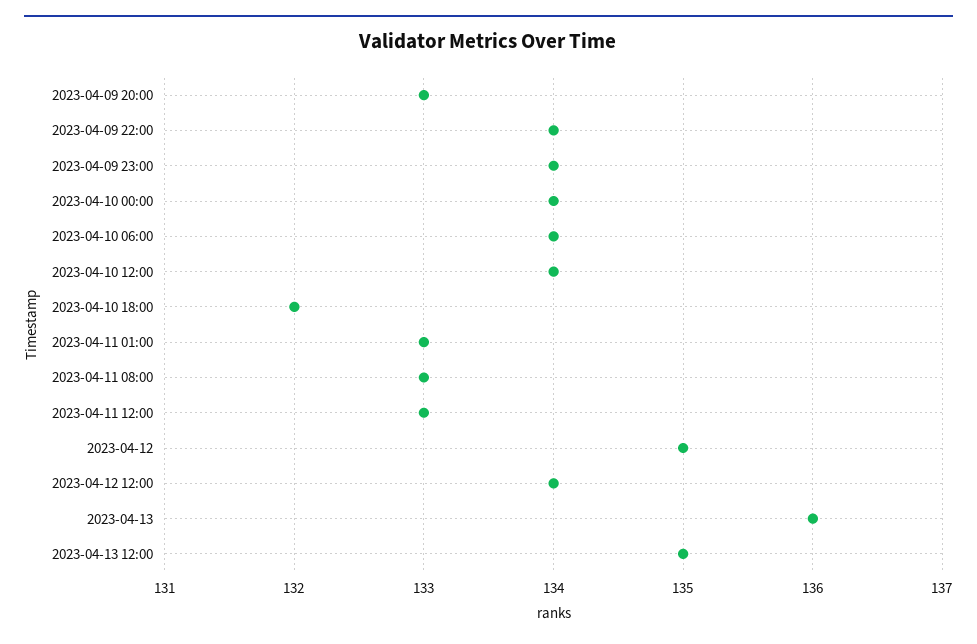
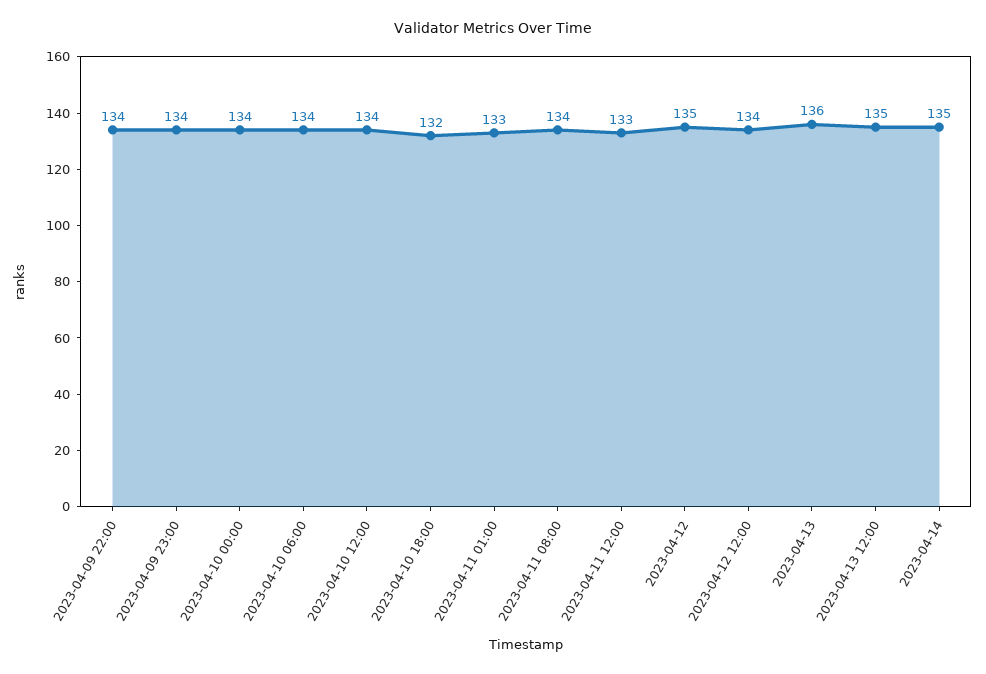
2023-04-09 20:00: 133 -> none
2023-04-11 08:00: 133 -> 134
2023-04-14: none -> 135

